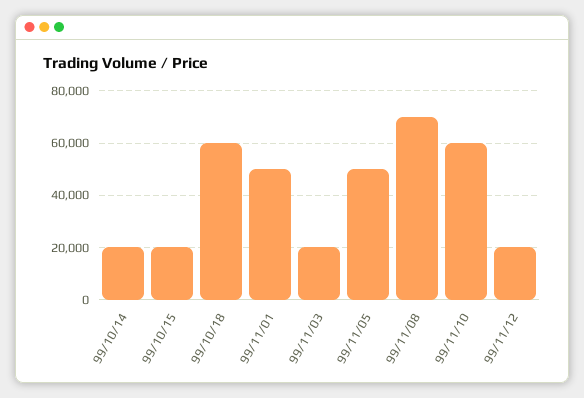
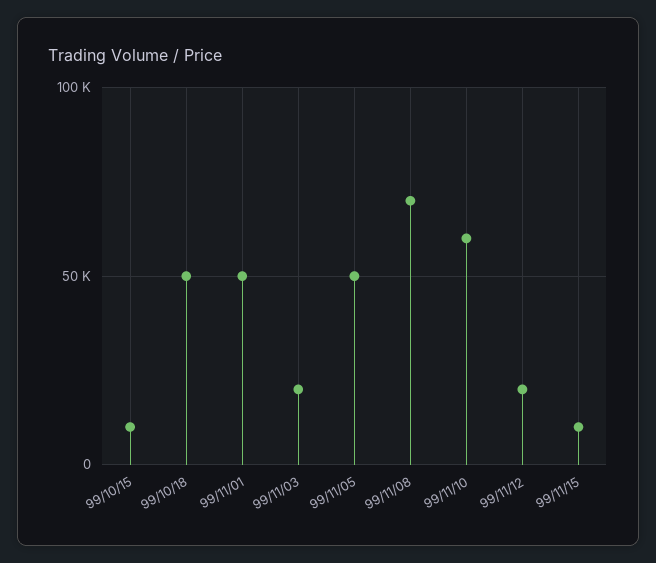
99/10/14: 20000 -> none
99/10/15: 20000 -> 10000
99/10/18: 60000 -> 50000
99/11/15: none -> 10000

